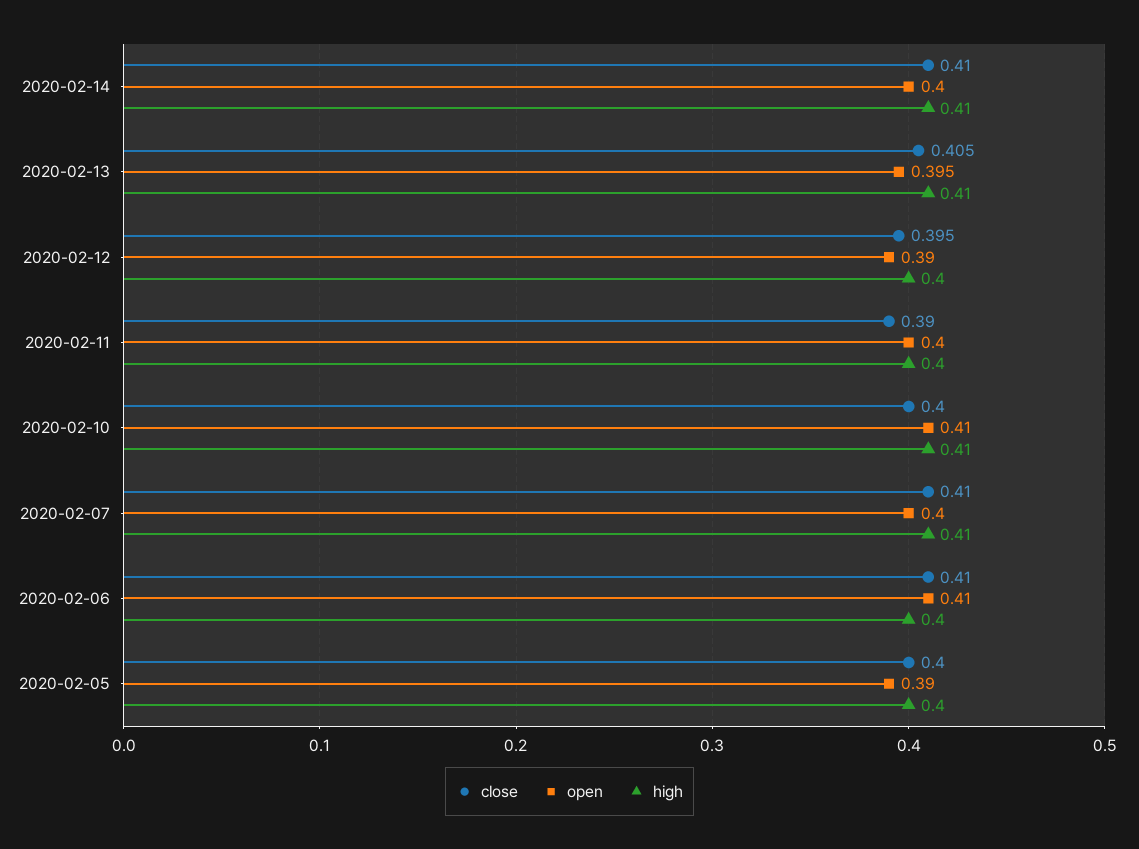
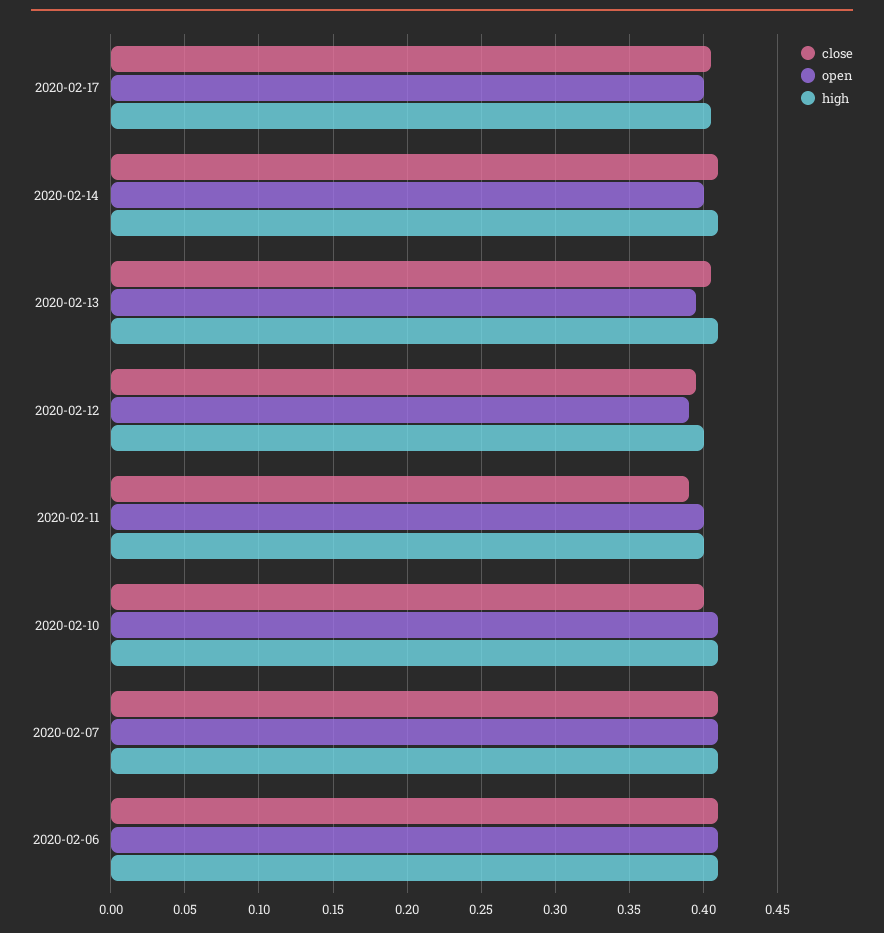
open, 2020-02-07: 0.4 -> 0.41
high, 2020-02-06: 0.4 -> 0.41
close, 2020-02-05: 0.4 -> none
open, 2020-02-05: 0.39 -> none
high, 2020-02-05: 0.4 -> none
close, 2020-02-17: none -> 0.405
open, 2020-02-17: none -> 0.4
high, 2020-02-17: none -> 0.405

